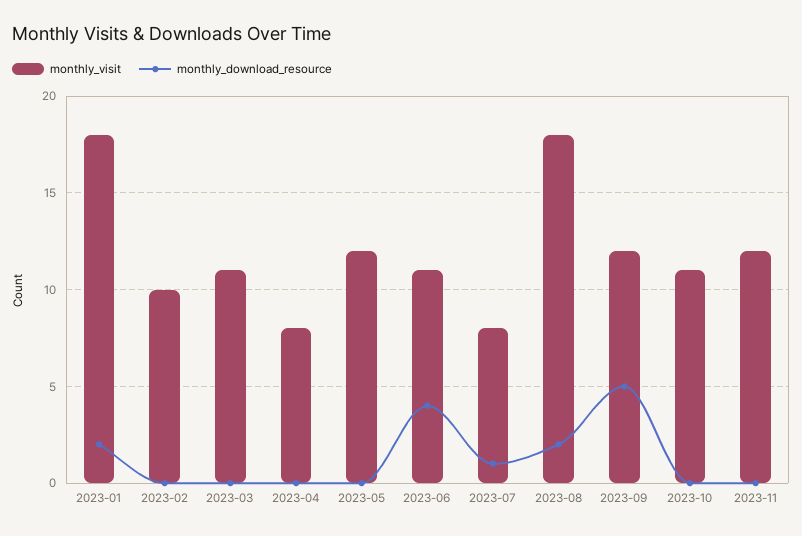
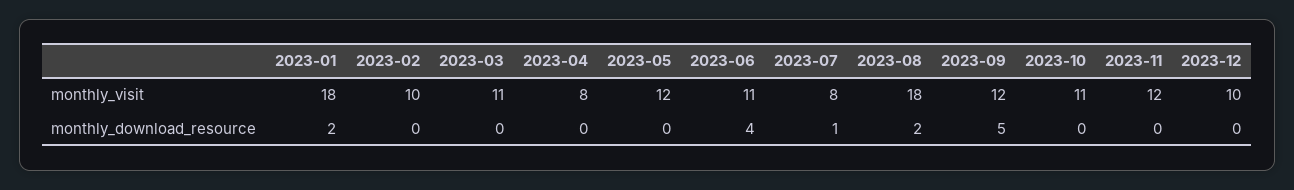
monthly_visit, 2023-12: none -> 10
monthly_download_resource, 2023-12: none -> 0

